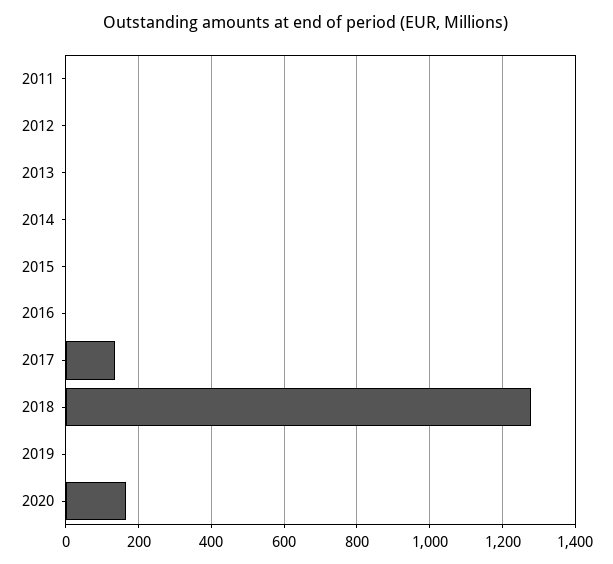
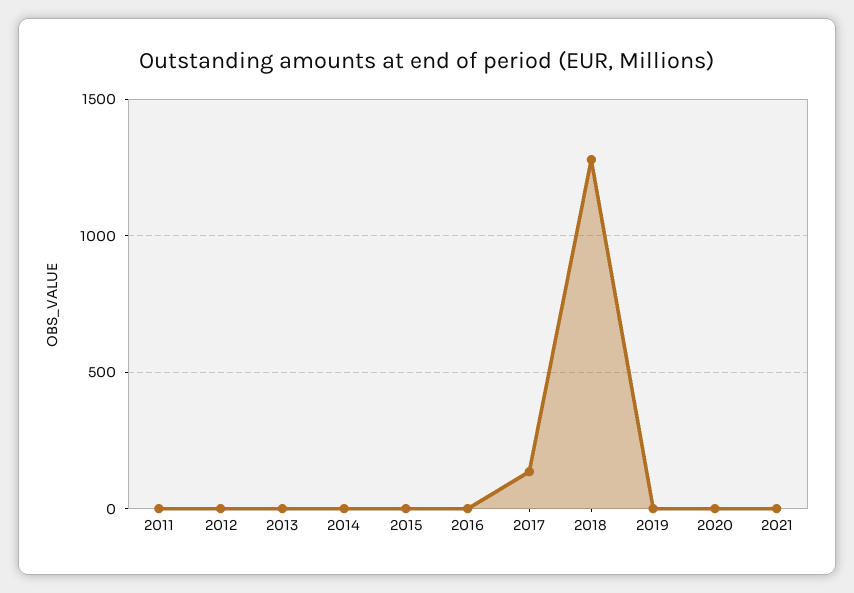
2020: 160 -> 0
2021: none -> 0

